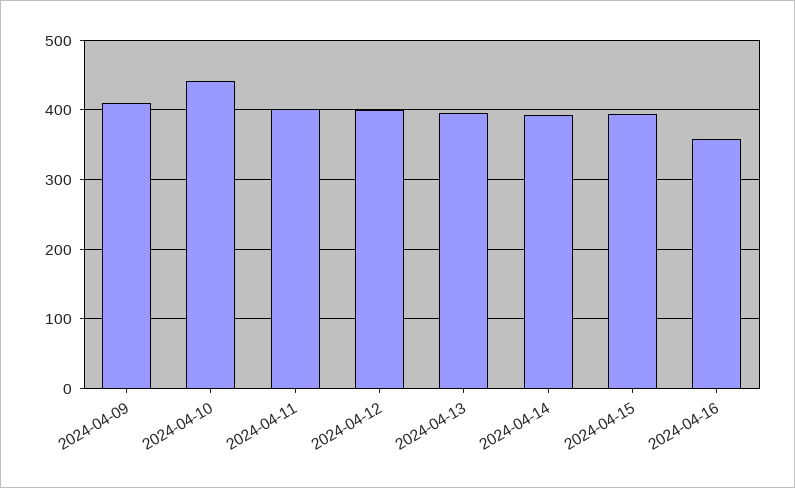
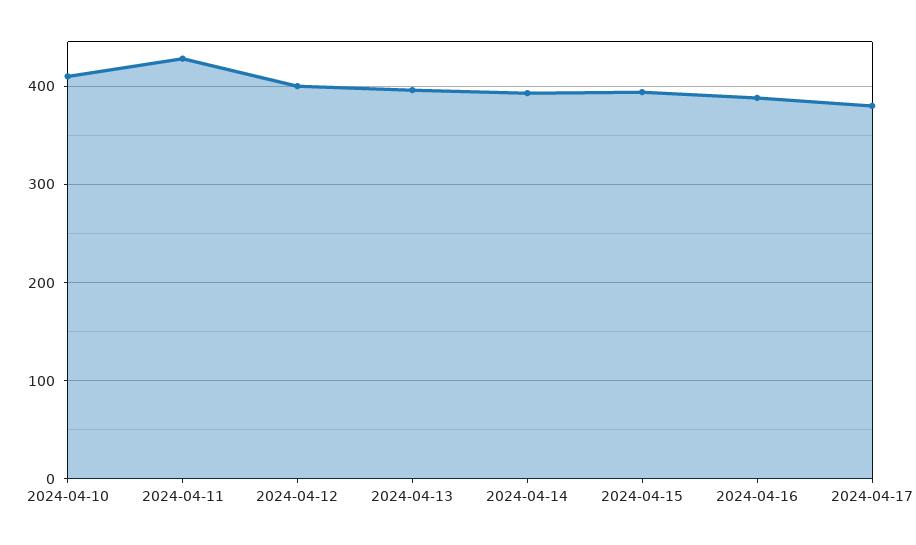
2024-04-09: 410 -> none
2024-04-10: 440 -> 410
2024-04-11: 400 -> 430
2024-04-16: 360 -> 390
2024-04-17: none -> 380

